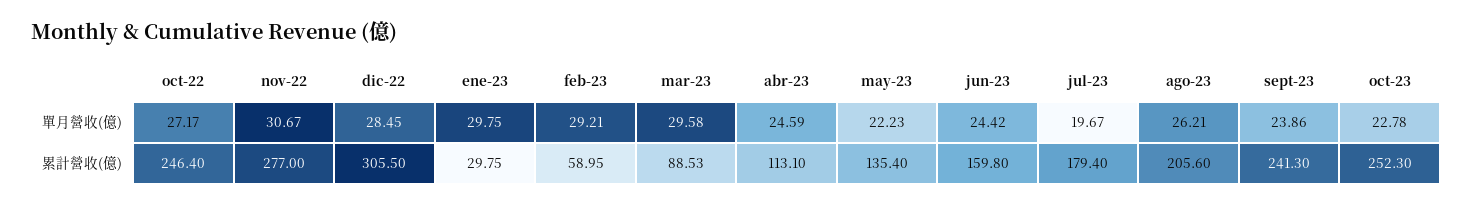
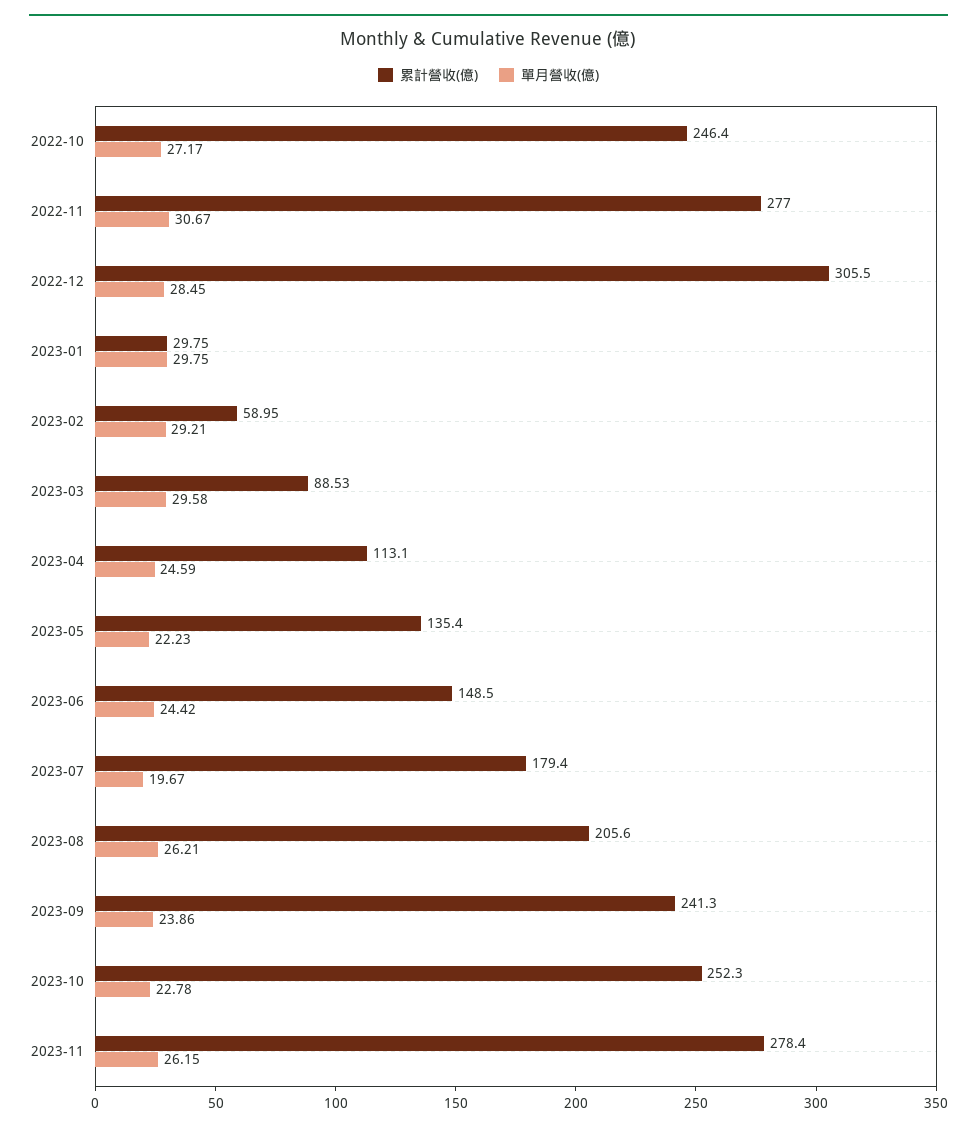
累計營收(億), jun-23: 159.8 -> 148.5
累計營收(億), 2023-11: none -> 278.4
單月營收(億), 2023-11: none -> 26.15

